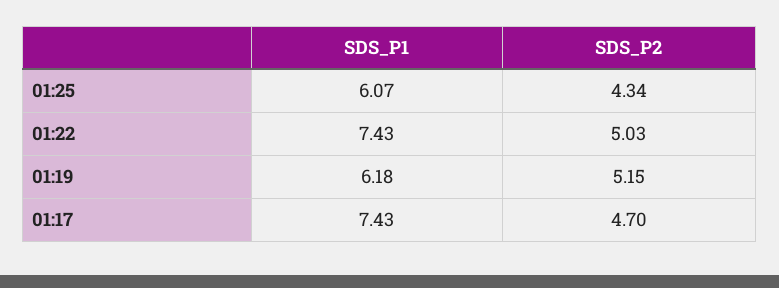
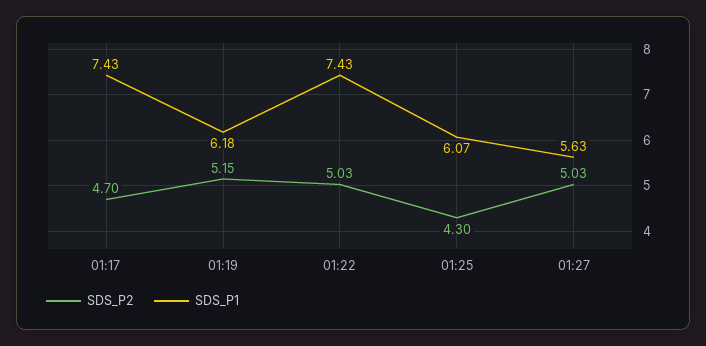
SDS_P2, 01:25: 4.34 -> 4.3
SDS_P2, 01:27: none -> 5.03
SDS_P1, 01:27: none -> 5.63

